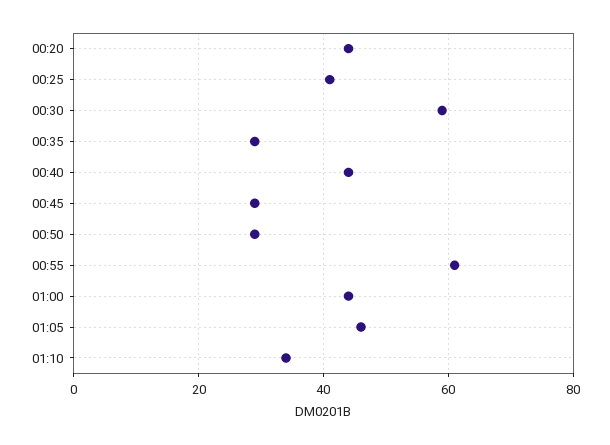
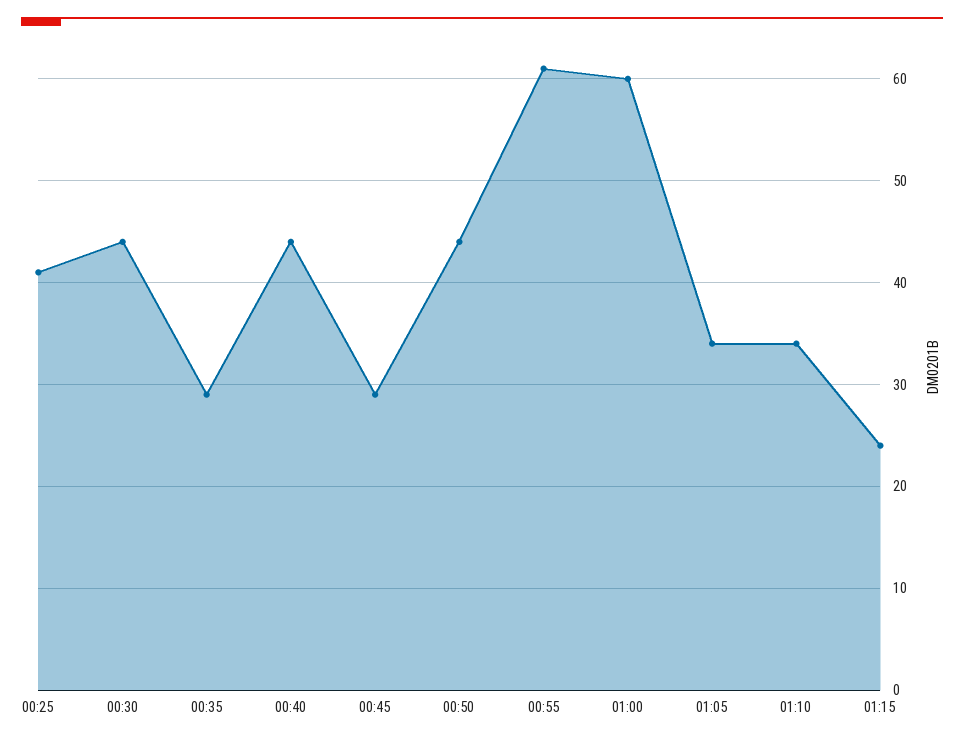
00:20: 45 -> none
00:30: 60 -> 44
00:50: 30 -> 44
01:00: 45 -> 60
01:05: 45 -> 34
01:15: none -> 24

